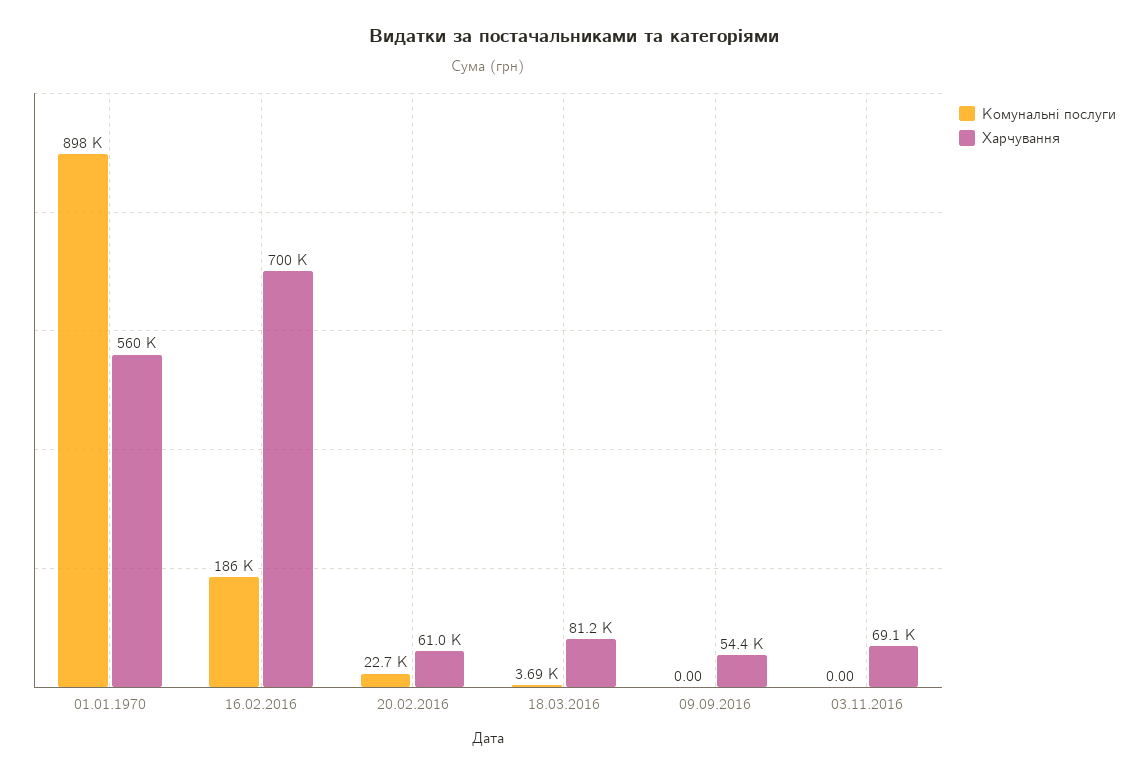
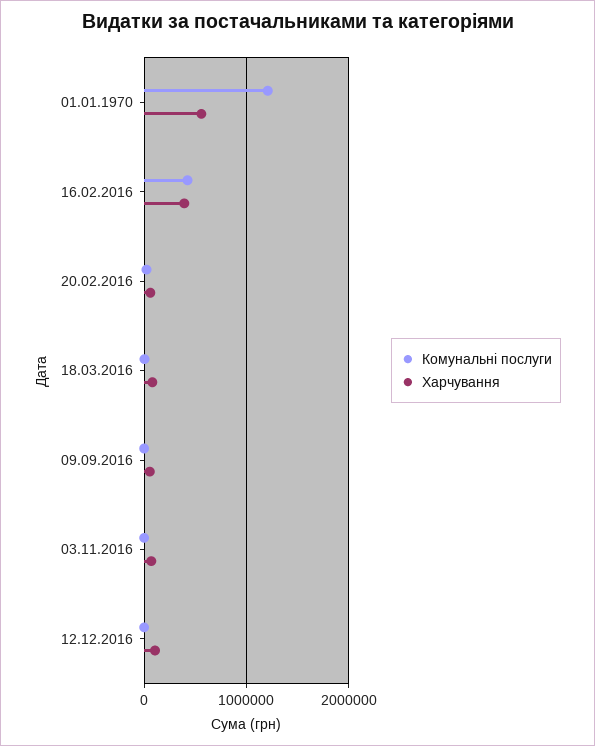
Комунальні послуги, 01.01.1970: 898000 -> 1200000
Комунальні послуги, 16.02.2016: 186000 -> 400000
Харчування, 16.02.2016: 700000 -> 400000
Комунальні послуги, 12.12.2016: none -> 0
Харчування, 12.12.2016: none -> 100000

